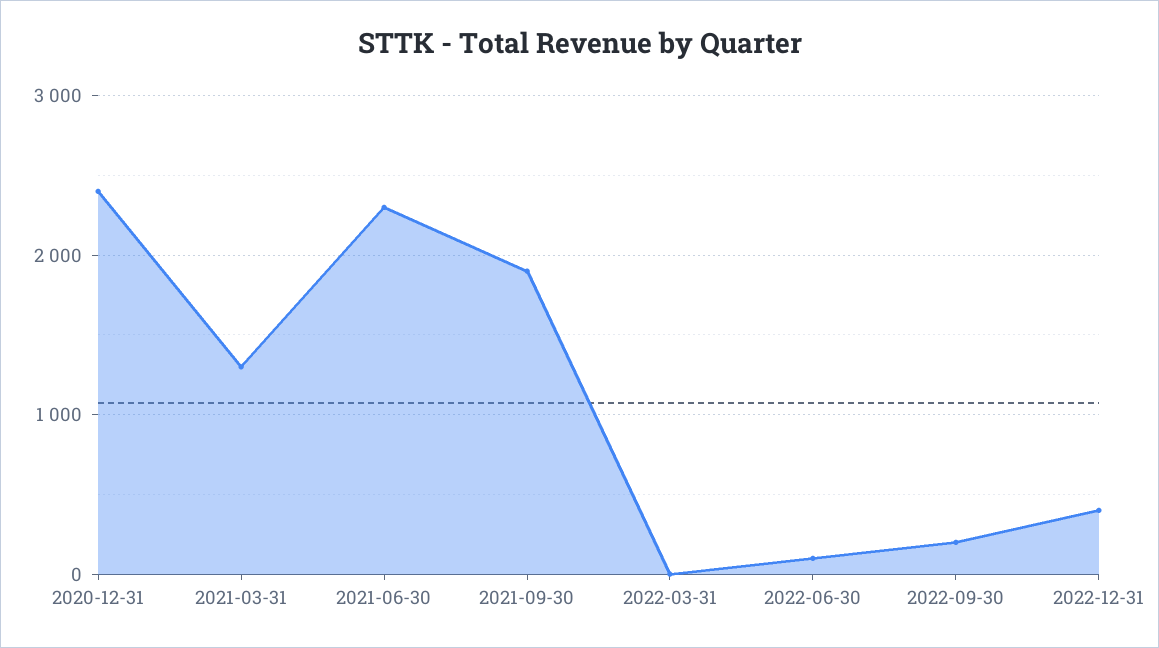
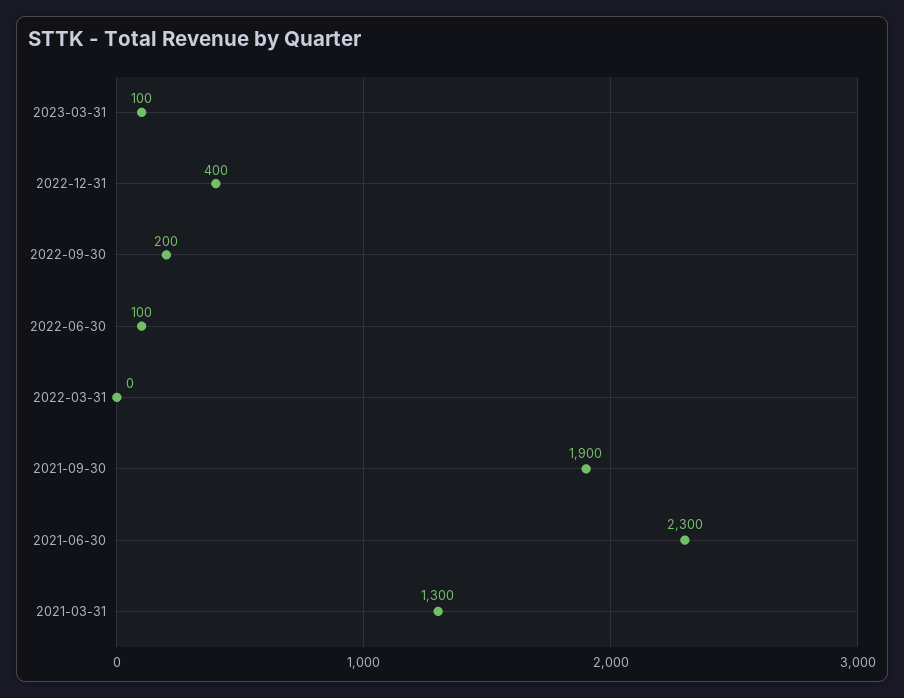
2020-12-31: 2400 -> none
2023-03-31: none -> 100

